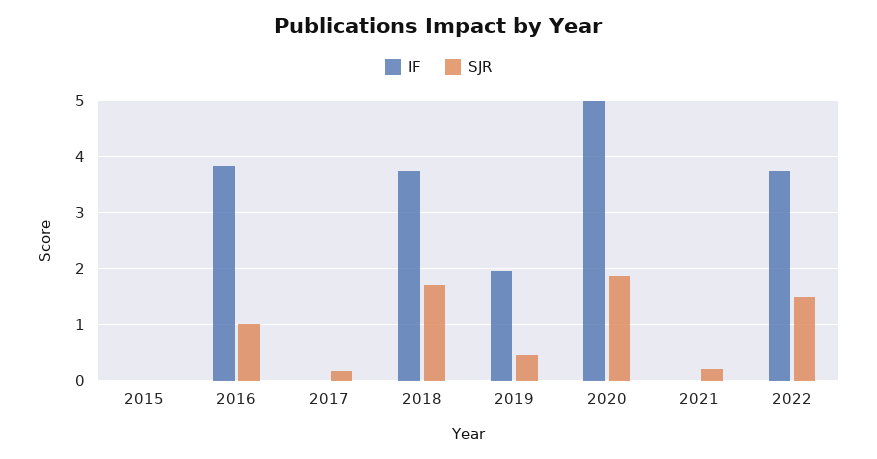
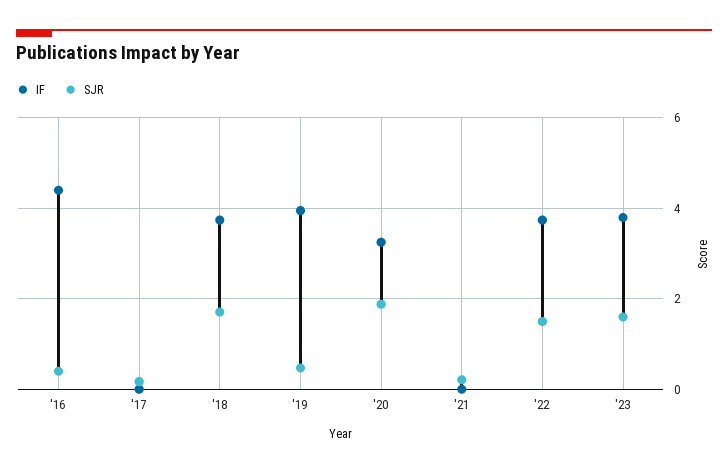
IF, 2015: 0 -> none
SJR, 2015: 0 -> none
IF, 2016: 3.8 -> 4.4
SJR, 2016: 1 -> 0.4
IF, 2019: 2 -> 4
IF, 2020: 5 -> 3.2
IF, '23: none -> 3.8
SJR, '23: none -> 1.6

